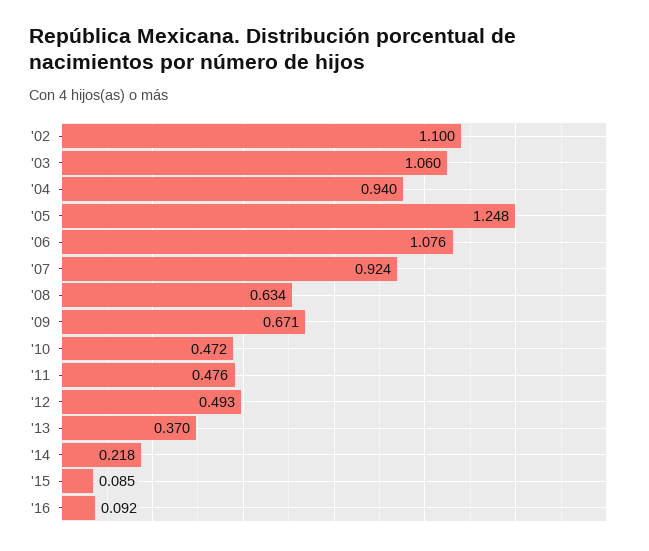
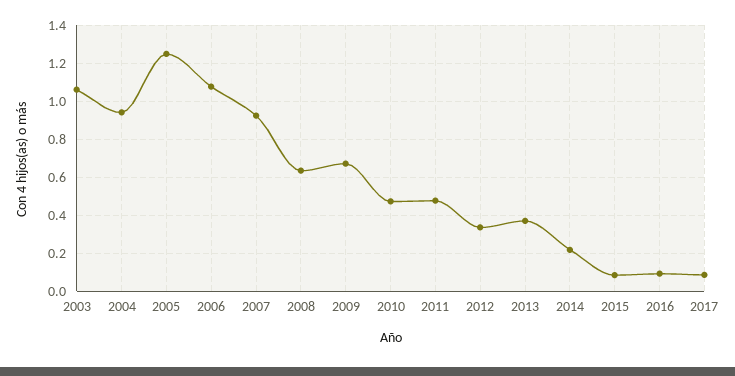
'02: 1.1 -> none
'12: 0.493 -> 0.35
2017: none -> 0.1

